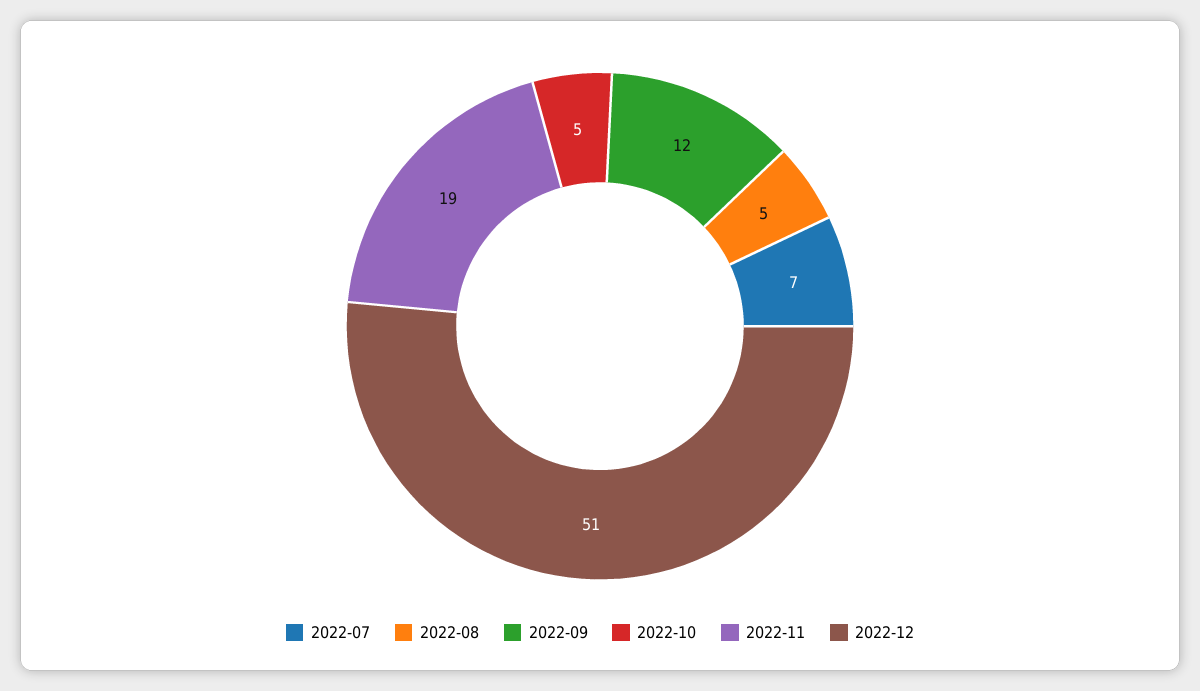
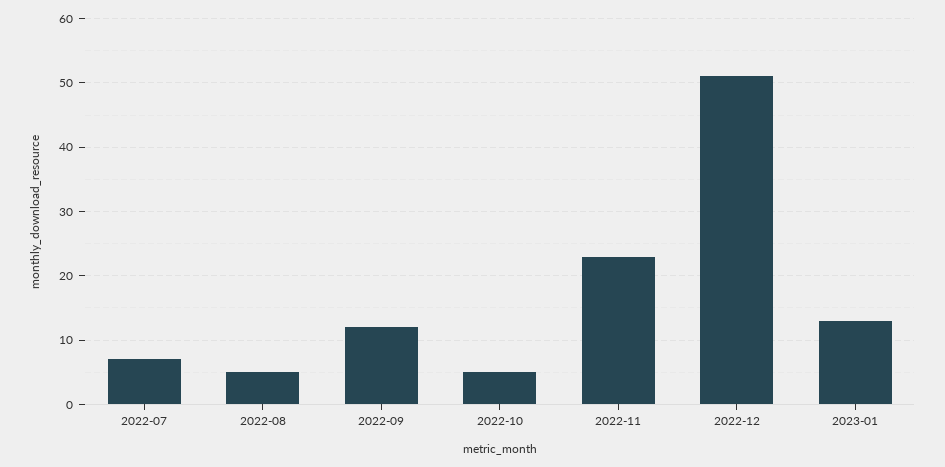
2022-11: 19 -> 23
2023-01: none -> 13

